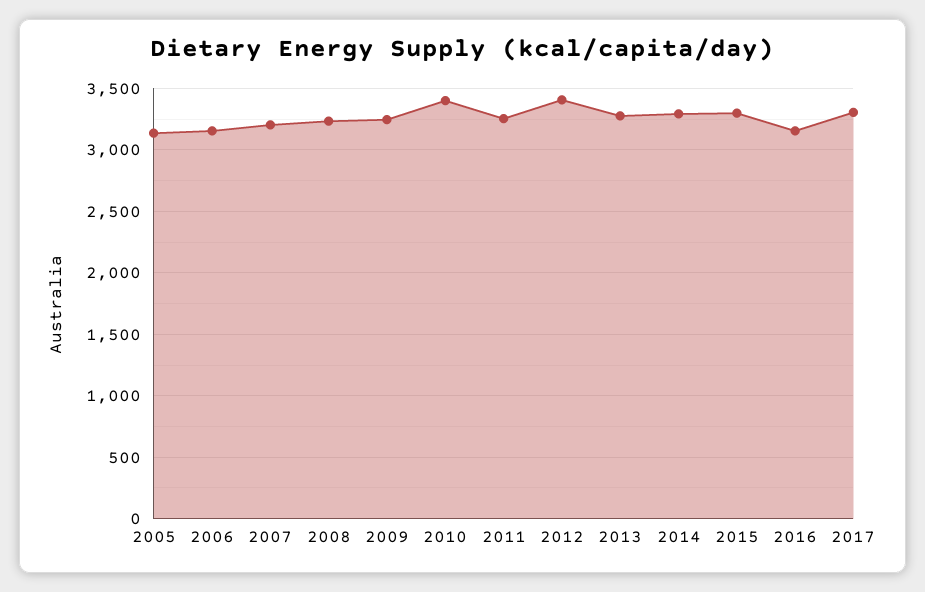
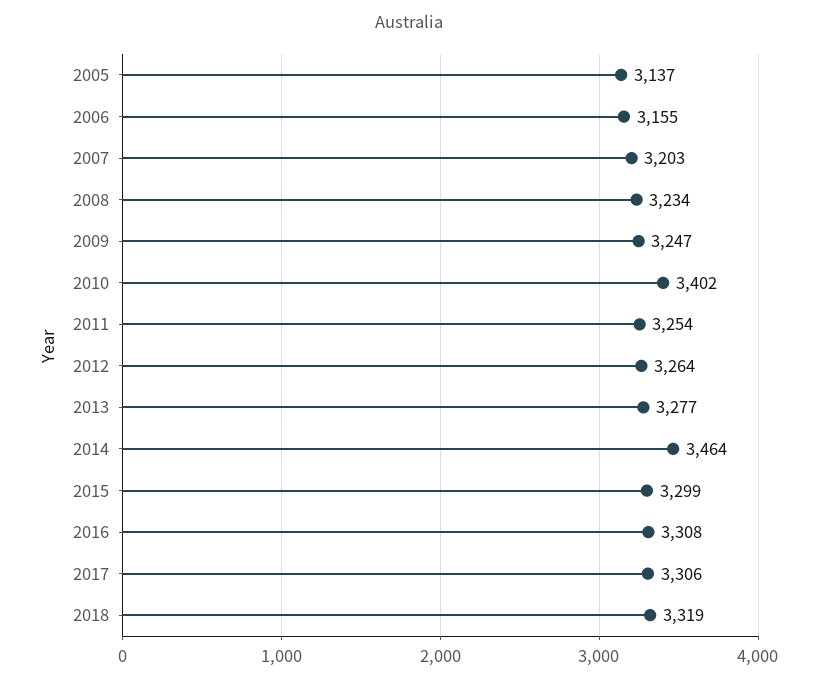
2012: 3400 -> 3264
2014: 3300 -> 3464
2016: 3150 -> 3308
2018: none -> 3319

